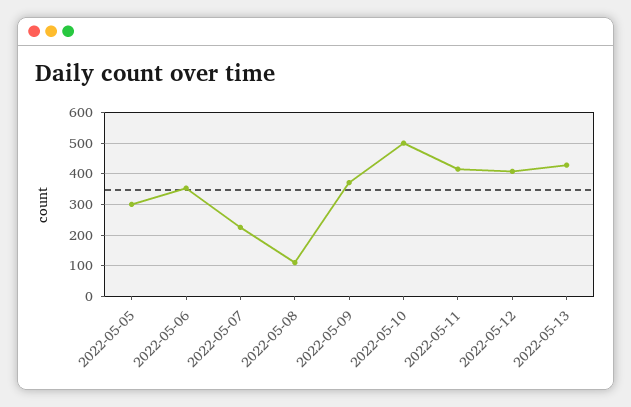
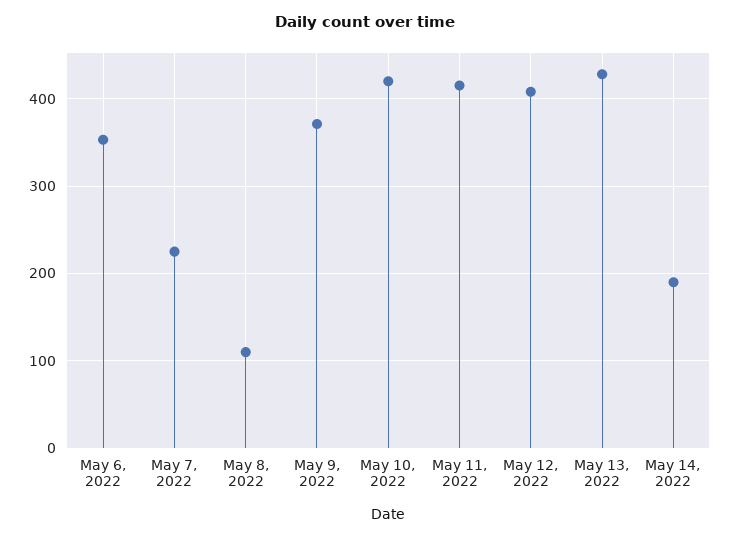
2022-05-05: 300 -> none
2022-05-10: 500 -> 420
May 14, 2022: none -> 190

